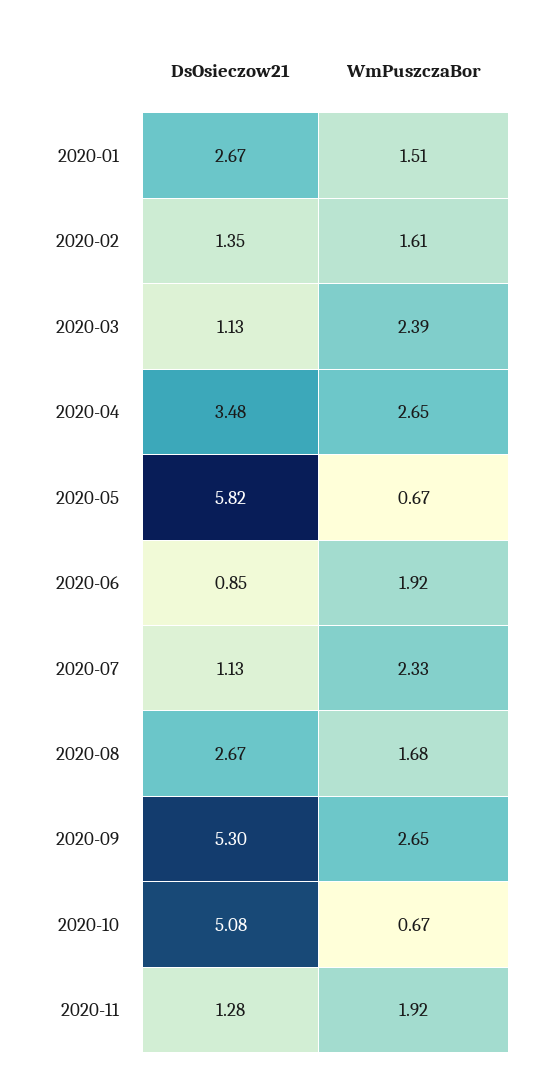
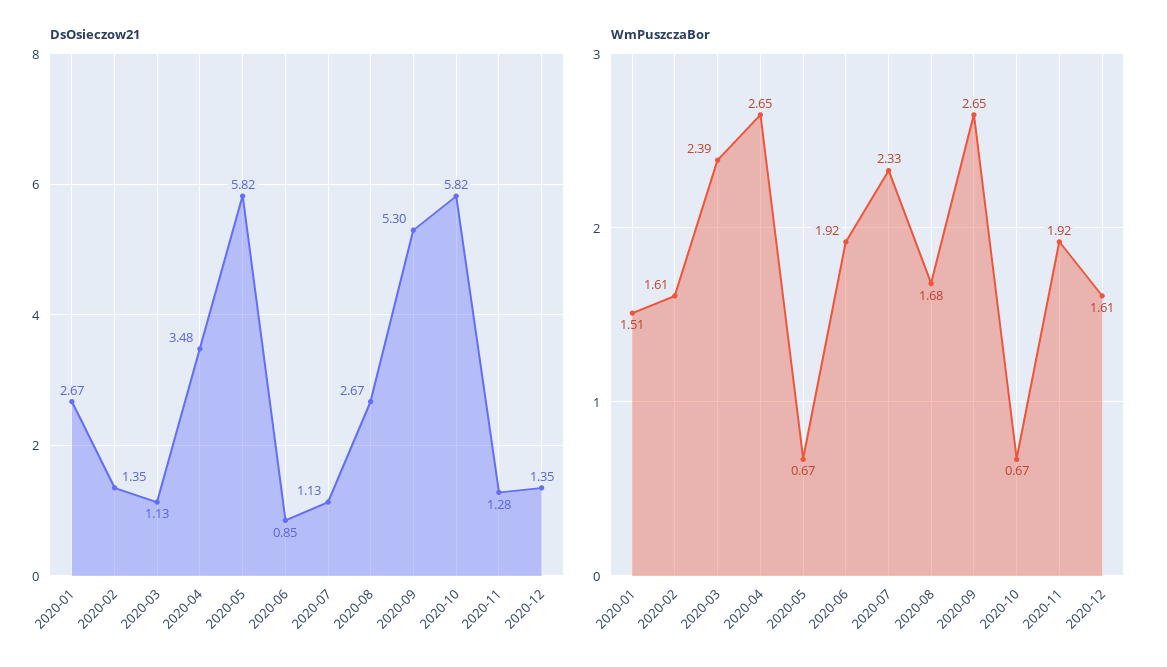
DsOsieczow21, 2020-10: 5.08 -> 5.82
DsOsieczow21, 2020-12: none -> 1.35
WmPuszczaBor, 2020-12: none -> 1.61

